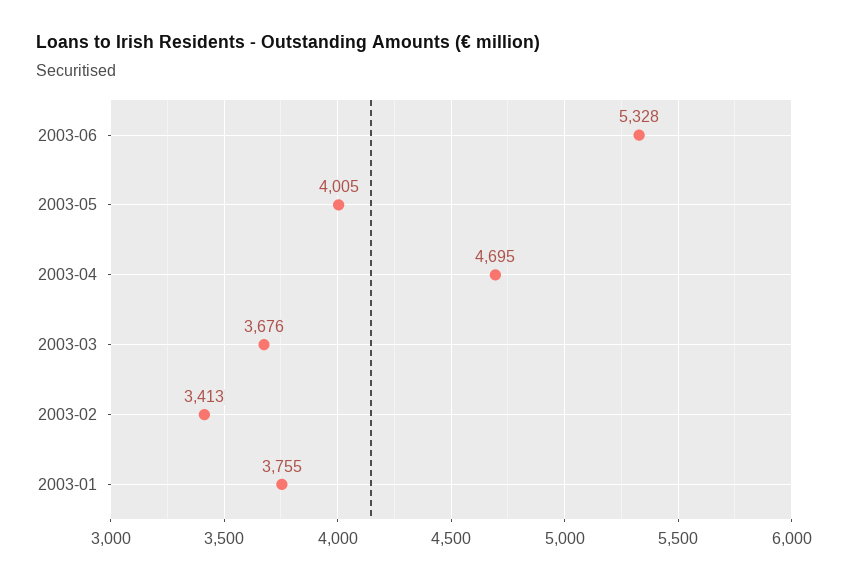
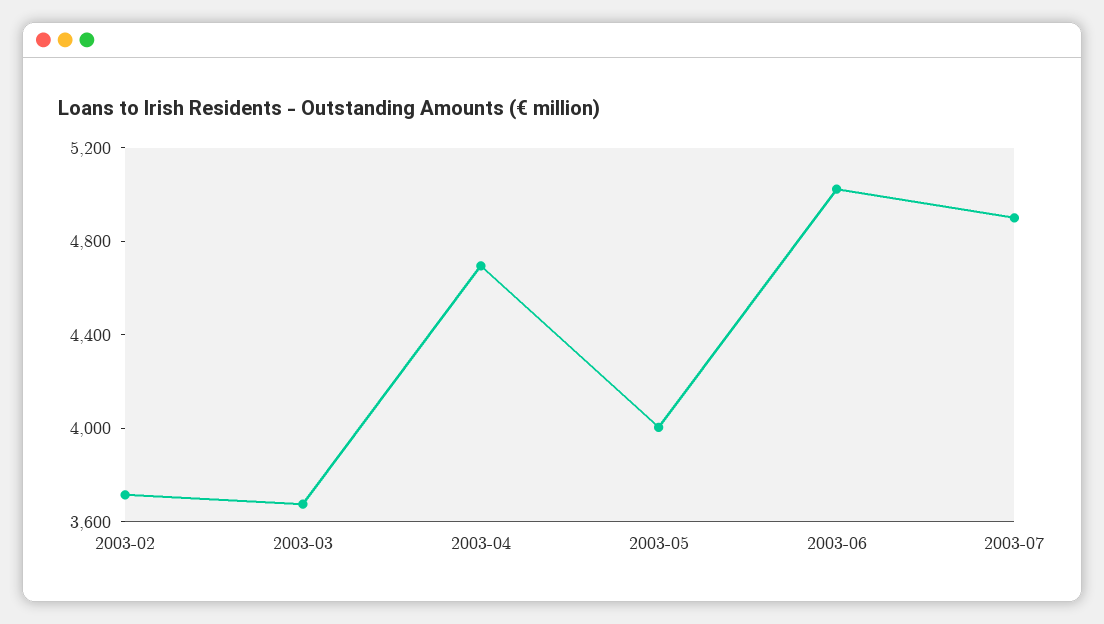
2003-06: 5328 -> 5000
2003-02: 3413 -> 3700
2003-01: 3755 -> none
2003-07: none -> 4900

